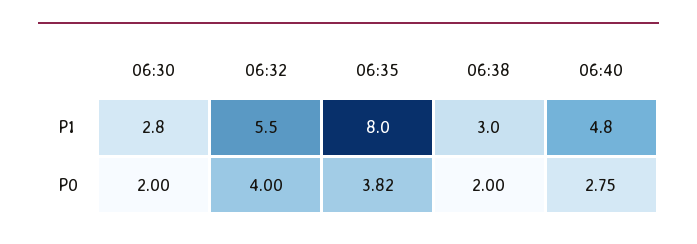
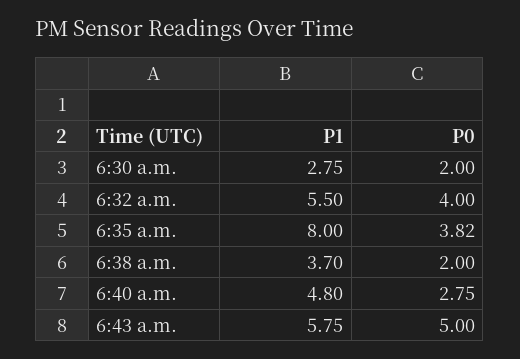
06:38, P1: 3 -> 3.7
6:43 a.m., P1: none -> 5.75
6:43 a.m., P0: none -> 5

